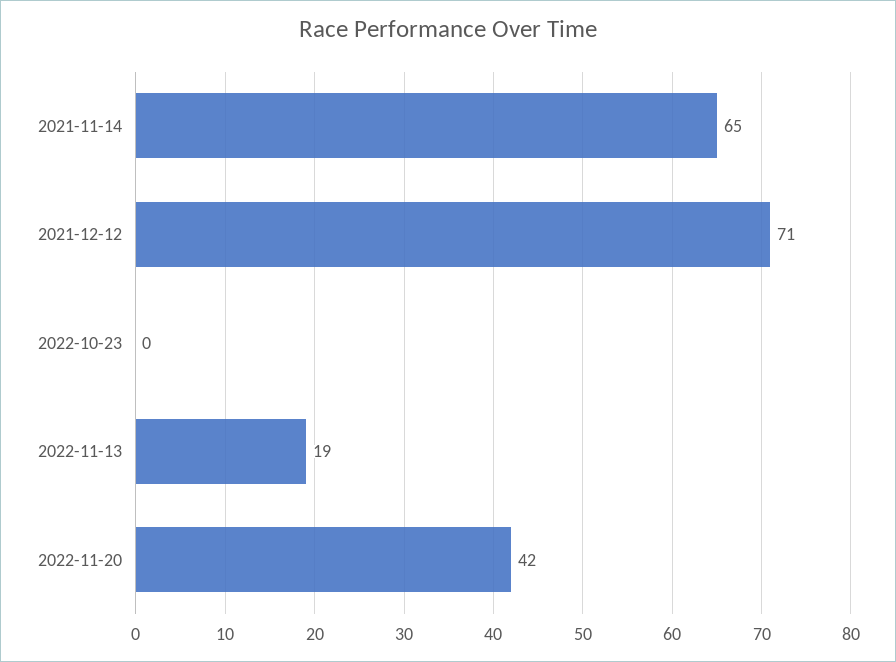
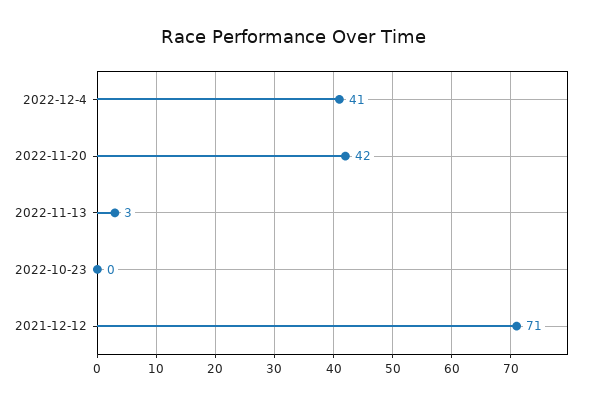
2021-11-14: 65 -> none
2022-11-13: 19 -> 3
2022-12-4: none -> 41

